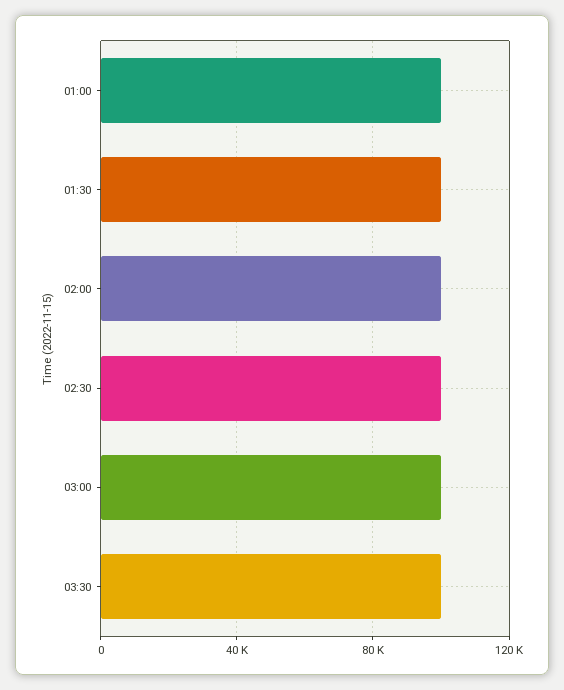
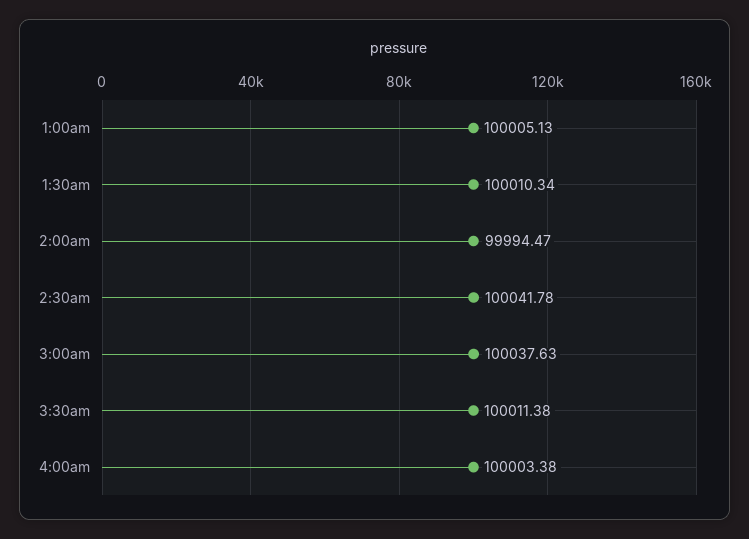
4:00am: none -> 100003.38

